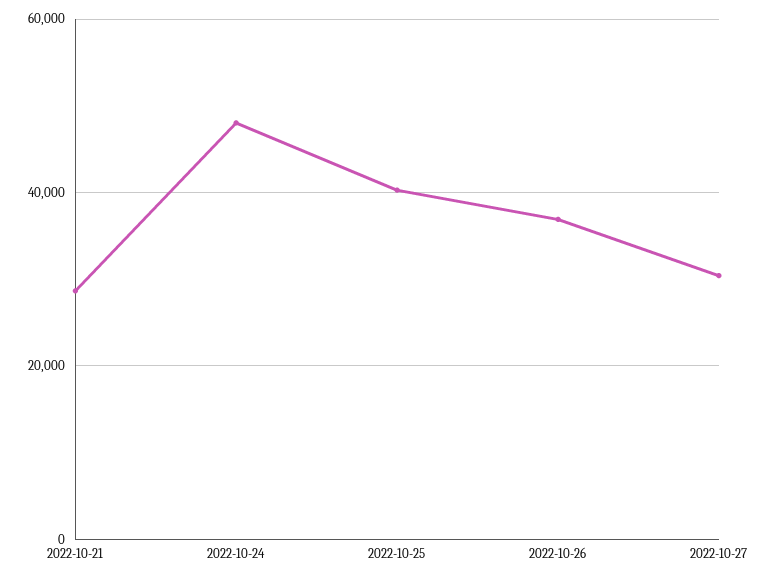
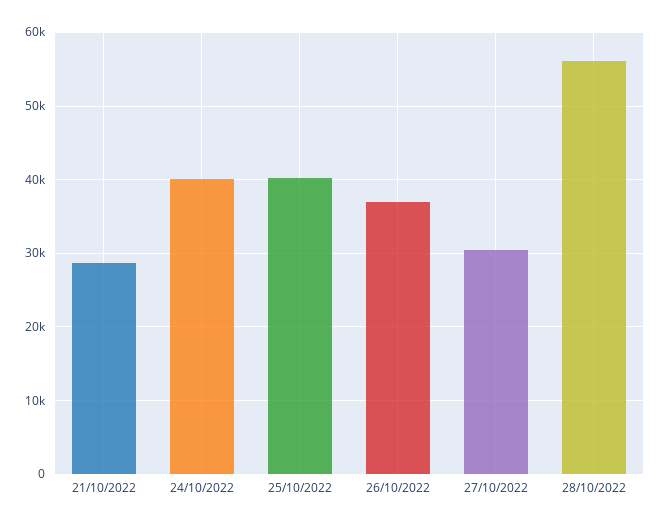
2022-10-24: 48000 -> 40000
28/10/2022: none -> 56000

